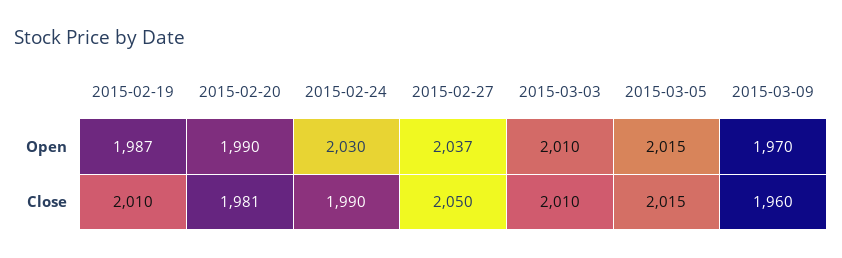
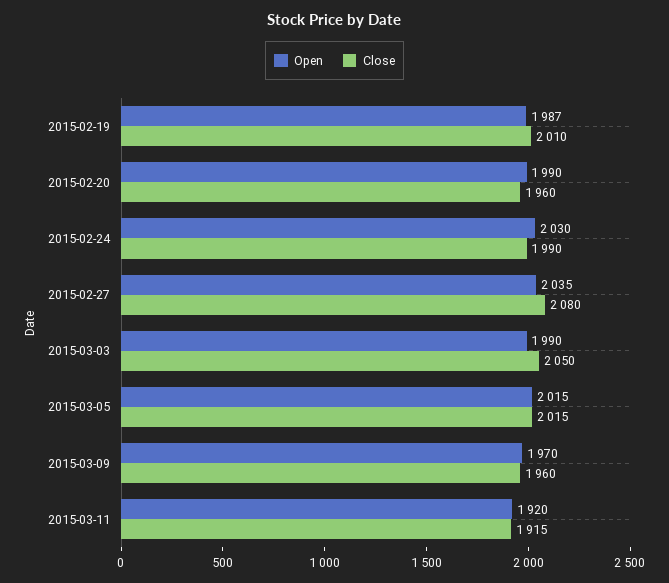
Open, 2015-02-27: 2037 -> 2035
Open, 2015-03-03: 2010 -> 1990
Close, 2015-02-20: 1981 -> 1960
Close, 2015-02-27: 2050 -> 2080
Close, 2015-03-03: 2010 -> 2050
Open, 2015-03-11: none -> 1920
Close, 2015-03-11: none -> 1915

